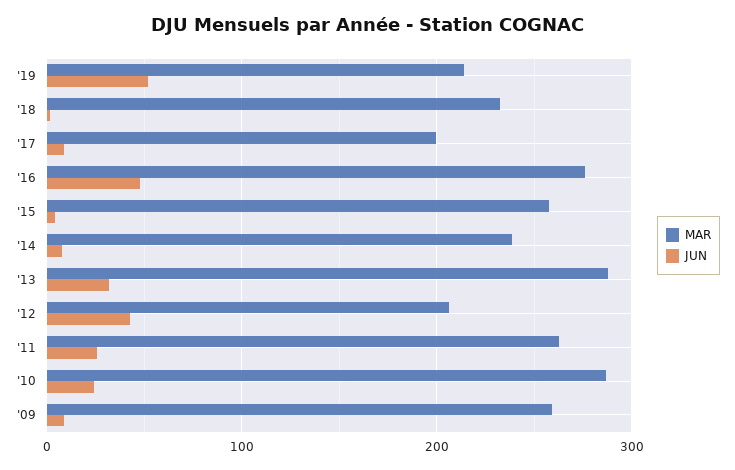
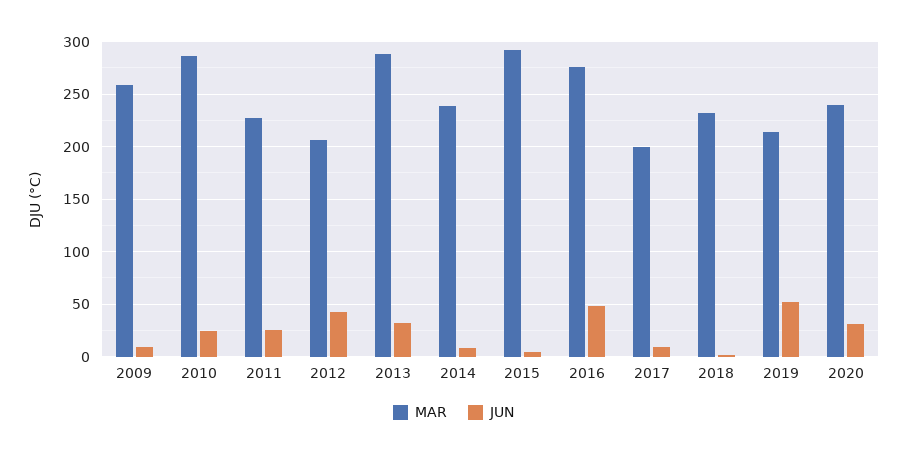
MAR, '15: 260 -> 290
MAR, '11: 260 -> 230
MAR, 2020: none -> 240
JUN, 2020: none -> 30

